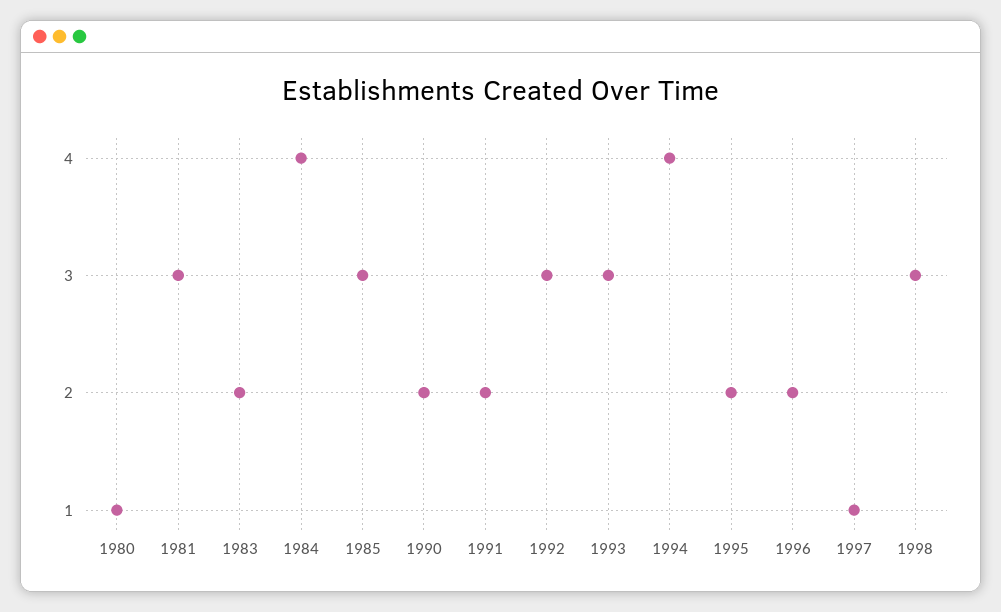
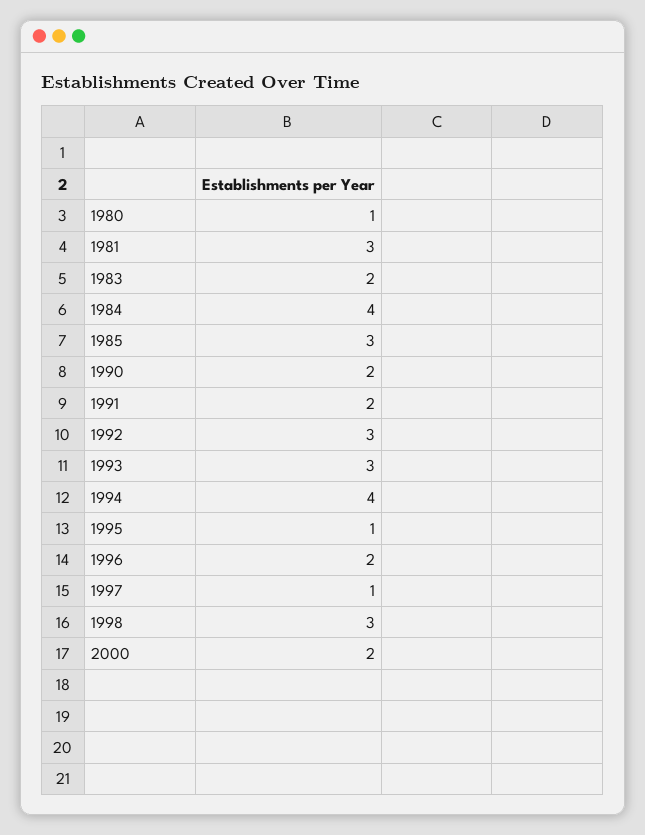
1995: 2 -> 1
2000: none -> 2

